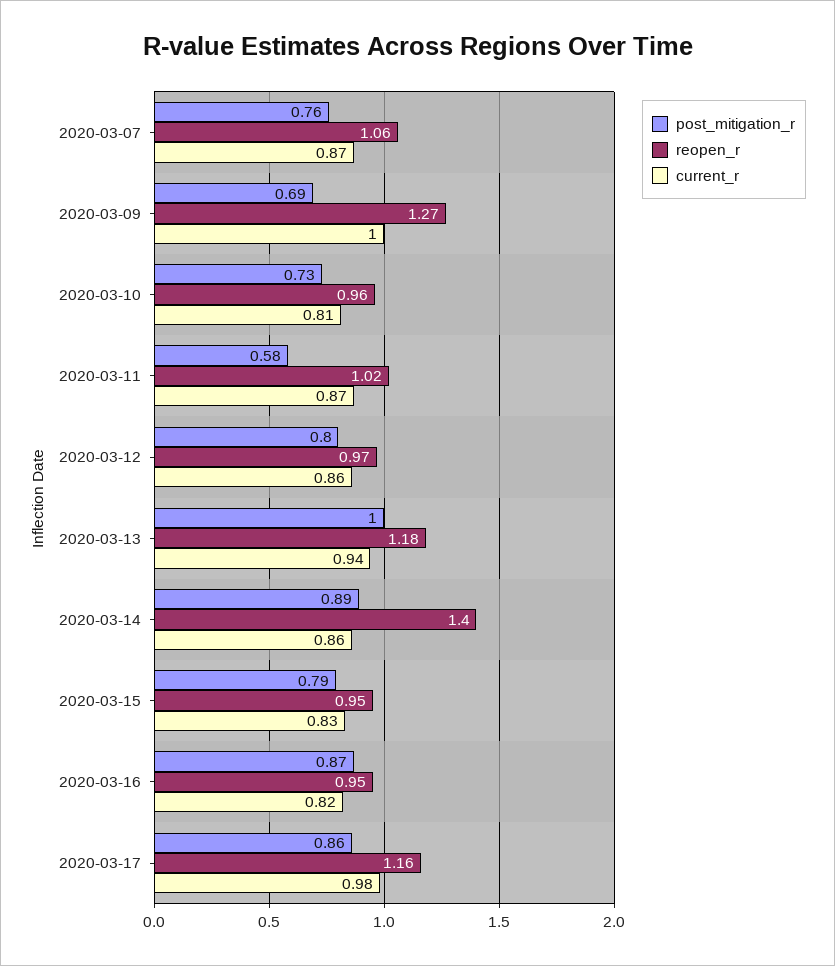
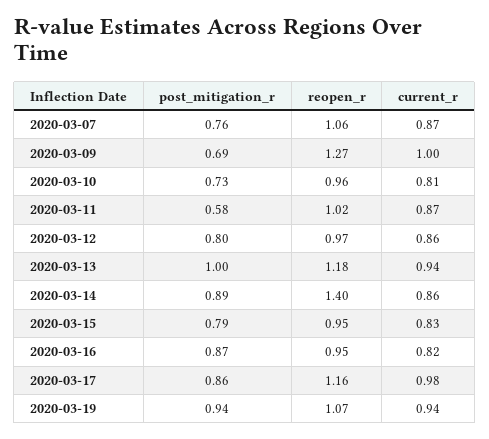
post_mitigation_r, 2020-03-19: none -> 0.94
reopen_r, 2020-03-19: none -> 1.07
current_r, 2020-03-19: none -> 0.94

